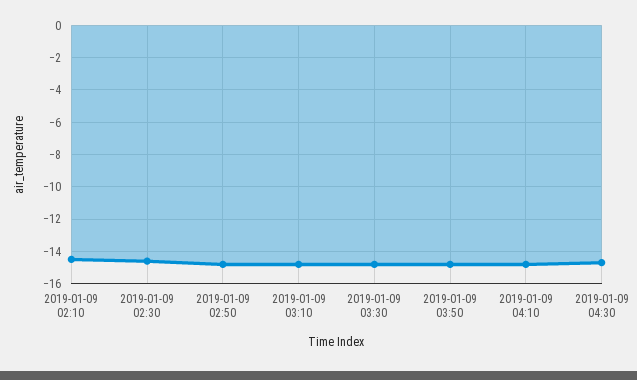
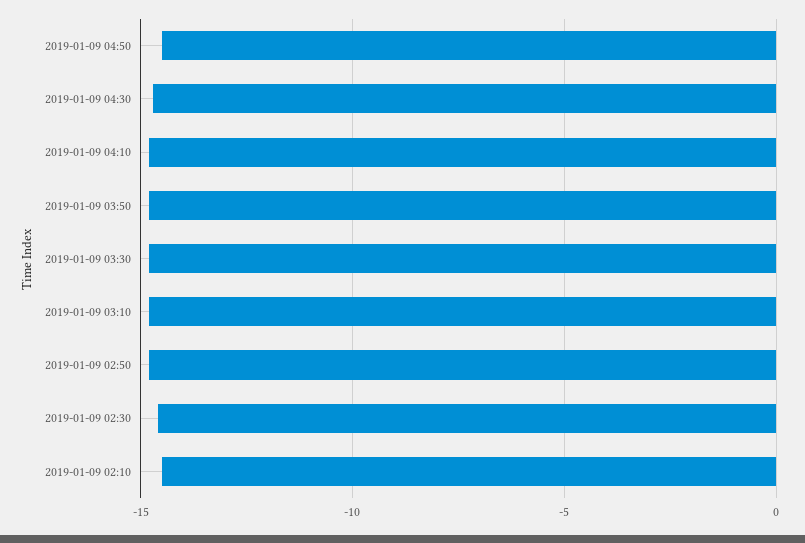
2019-01-09 04:50: none -> -14.5

